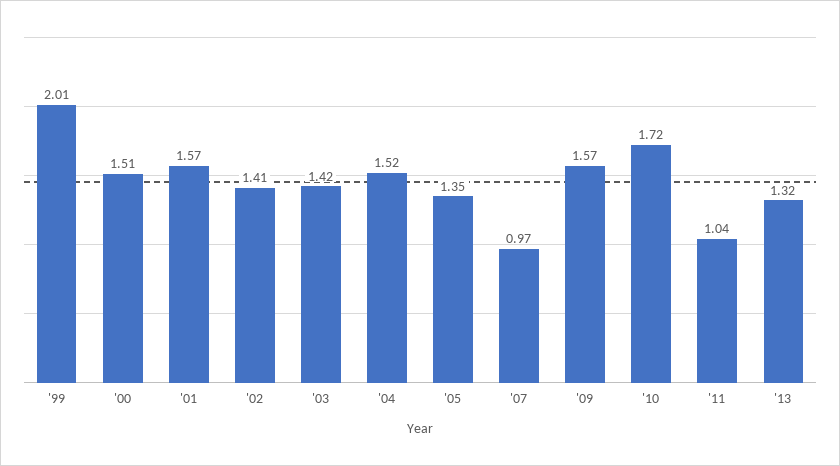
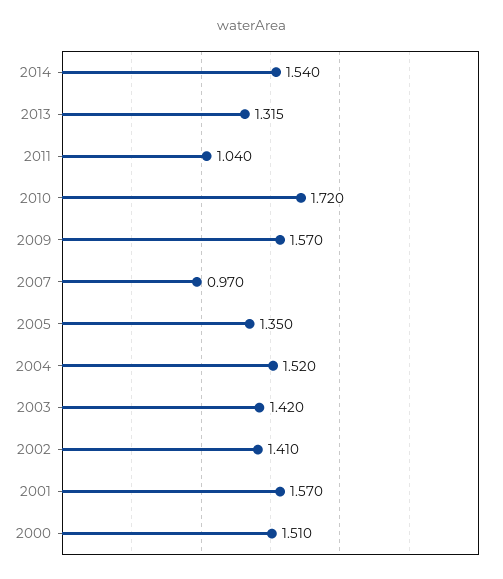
'99: 2.01 -> none
2014: none -> 1.54

